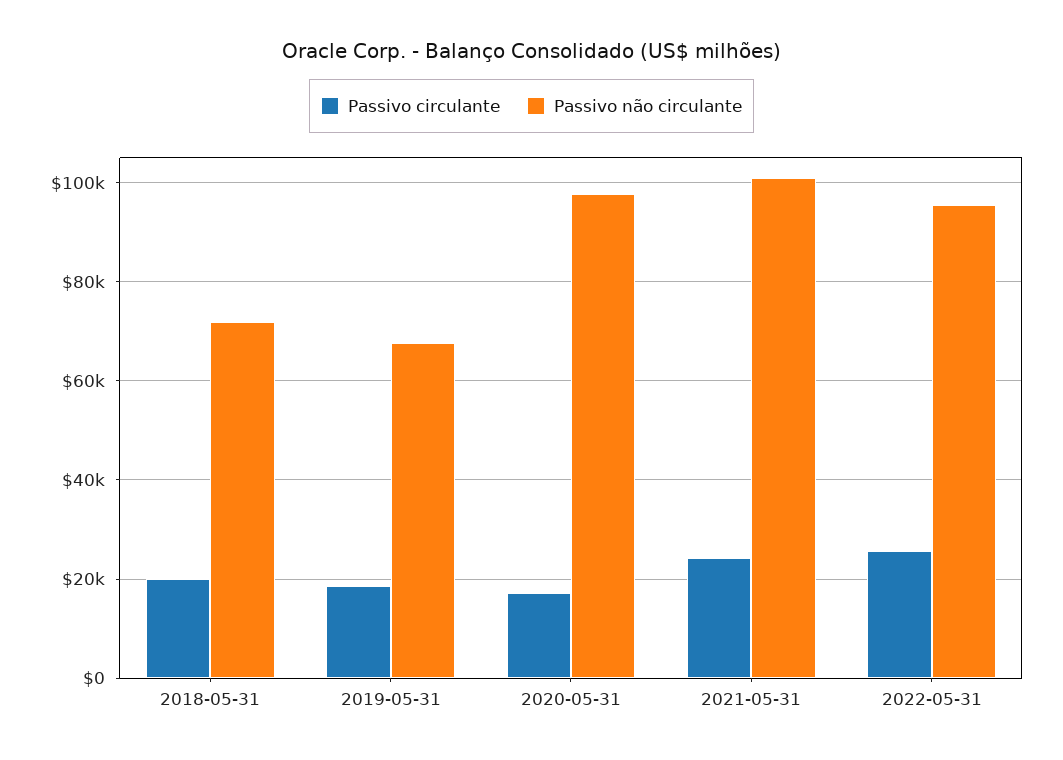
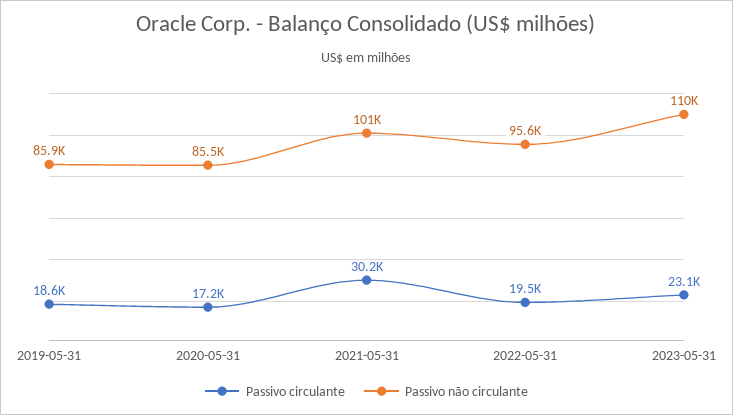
Passivo circulante, 2018-05-31: 20000 -> none
Passivo não circulante, 2018-05-31: 72000 -> none
Passivo não circulante, 2019-05-31: 68000 -> 85900
Passivo não circulante, 2020-05-31: 98000 -> 85500
Passivo circulante, 2021-05-31: 24000 -> 30200
Passivo circulante, 2022-05-31: 26000 -> 19500
Passivo circulante, 2023-05-31: none -> 23100
Passivo não circulante, 2023-05-31: none -> 110000

